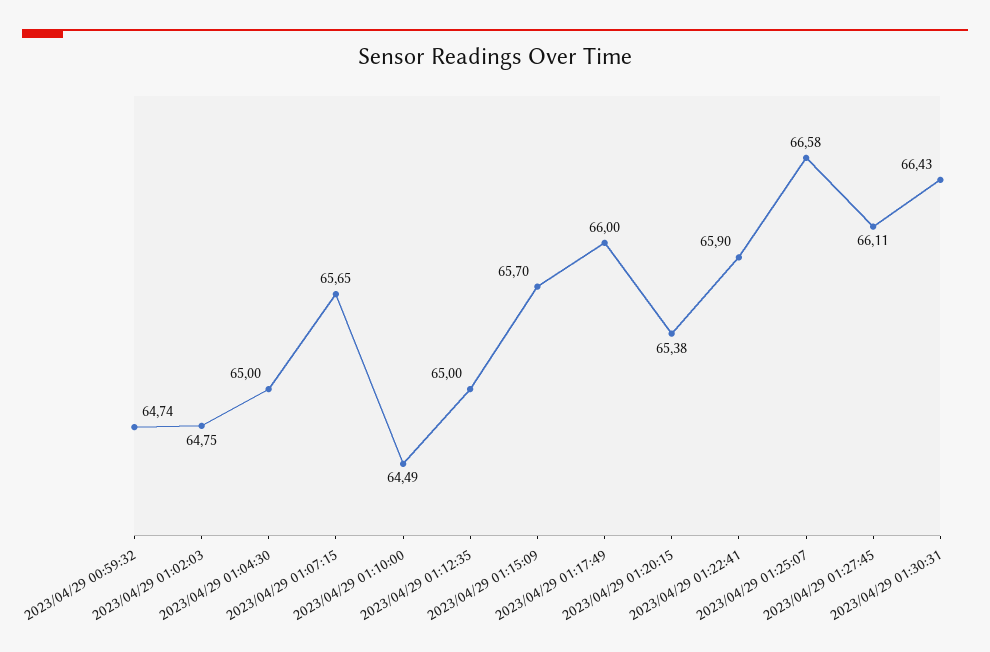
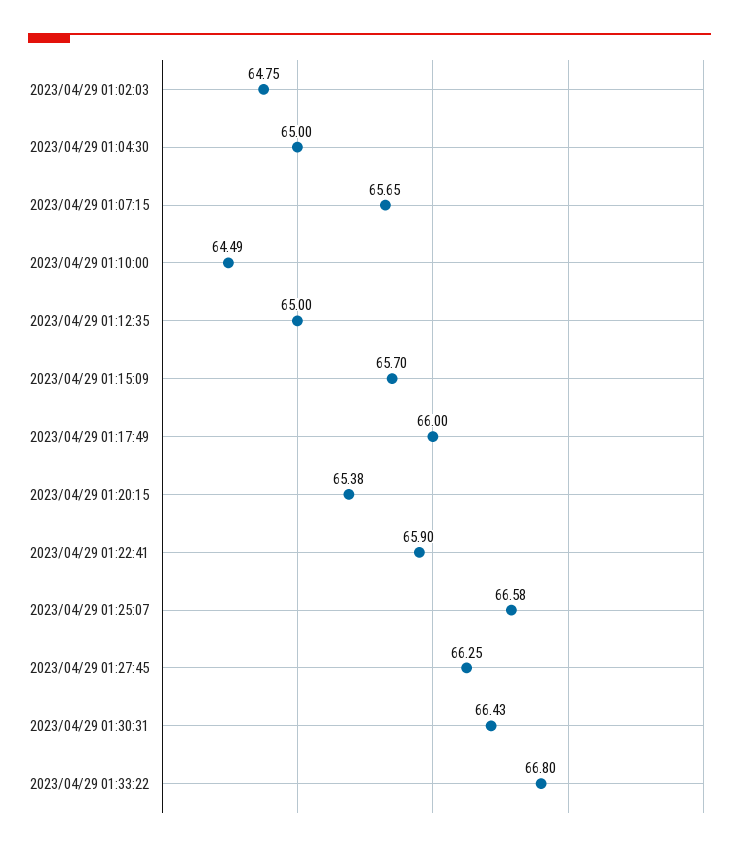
2023/04/29 00:59:32: 64.74 -> none
2023/04/29 01:27:45: 66.11 -> 66.25
2023/04/29 01:33:22: none -> 66.8

